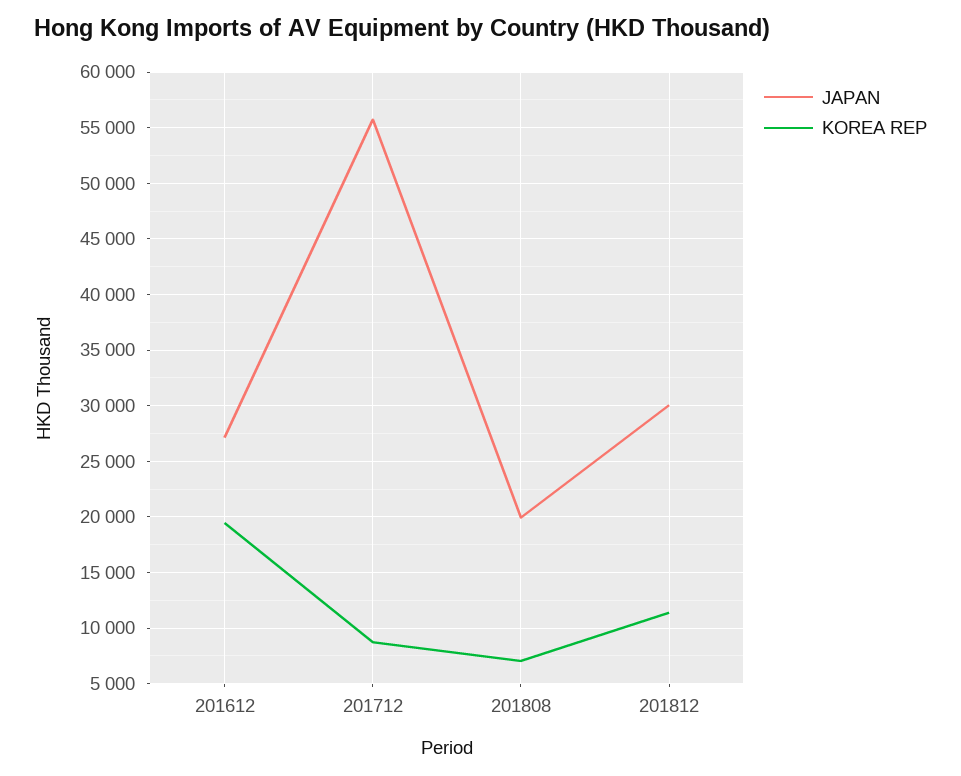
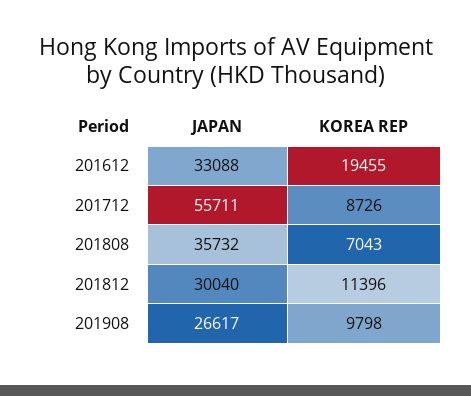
JAPAN, 201612: 27000 -> 33088
JAPAN, 201808: 20000 -> 35732
JAPAN, 201908: none -> 26617
KOREA REP, 201908: none -> 9798

